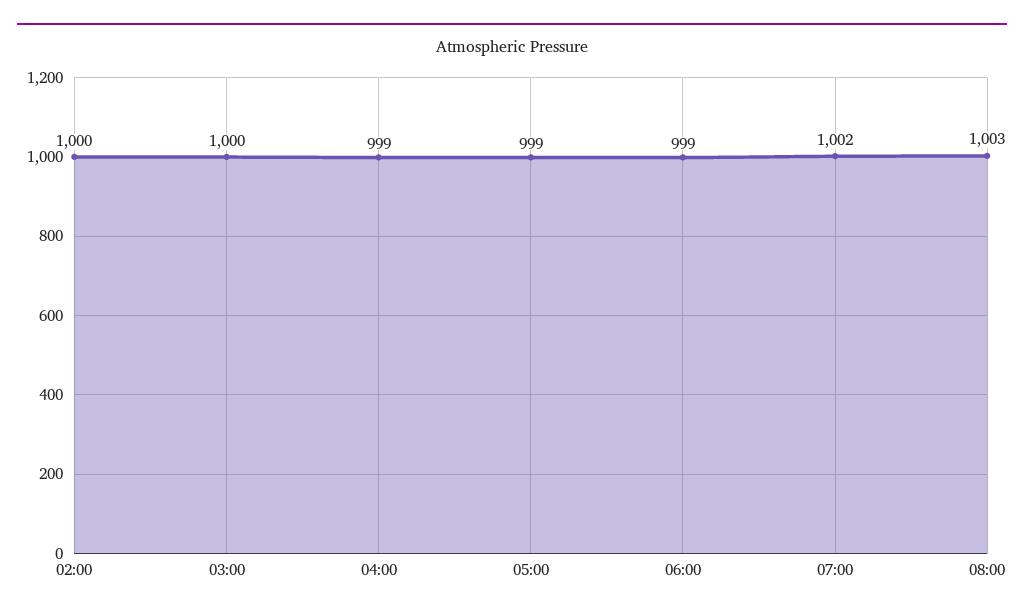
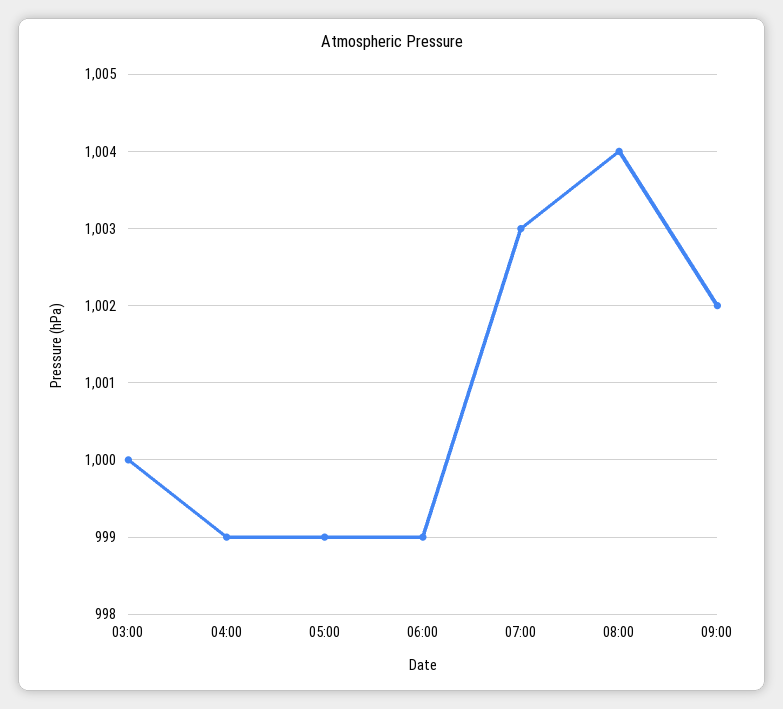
02:00: 1000 -> none
07:00: 1002 -> 1003
08:00: 1003 -> 1004
09:00: none -> 1002

